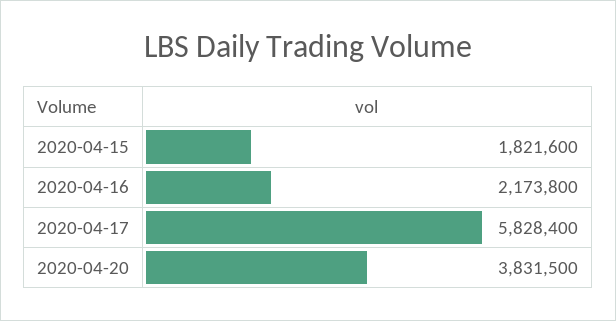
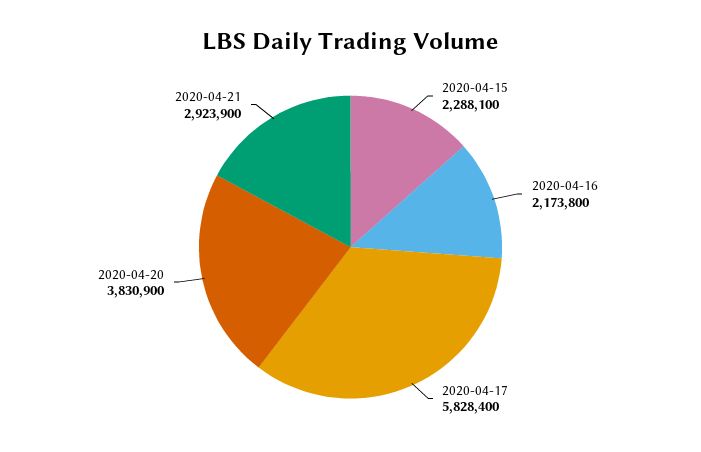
2020-04-15: 1821600 -> 2288100
2020-04-20: 3831500 -> 3830900
2020-04-21: none -> 2923900

